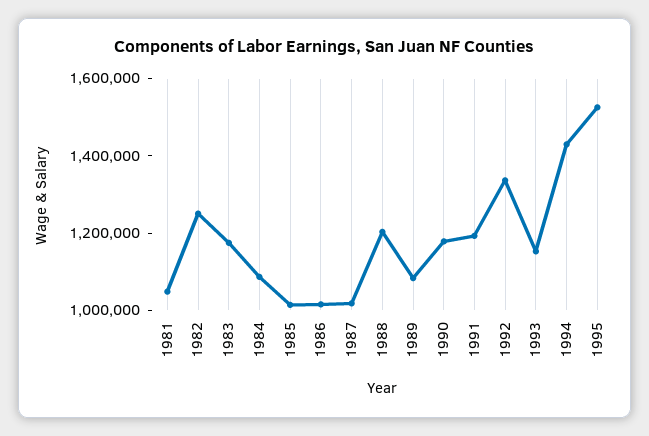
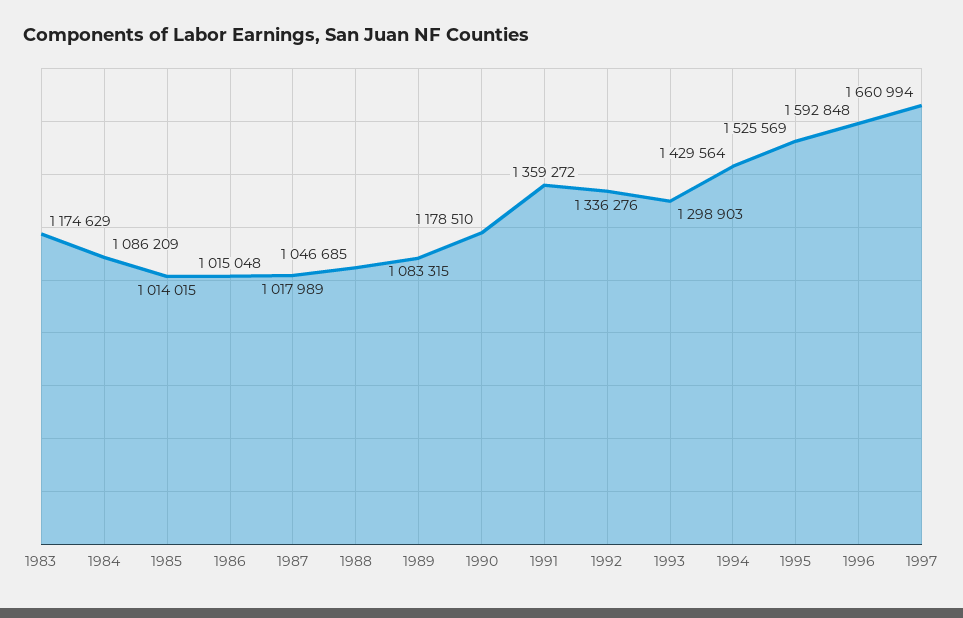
1981: 1050000 -> none
1982: 1250000 -> none
1988: 1200000 -> 1046685
1991: 1200000 -> 1359272
1993: 1150000 -> 1298903
1996: none -> 1592848
1997: none -> 1660994

